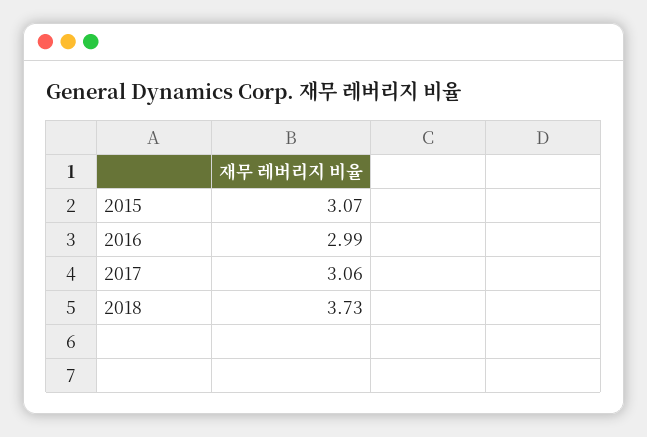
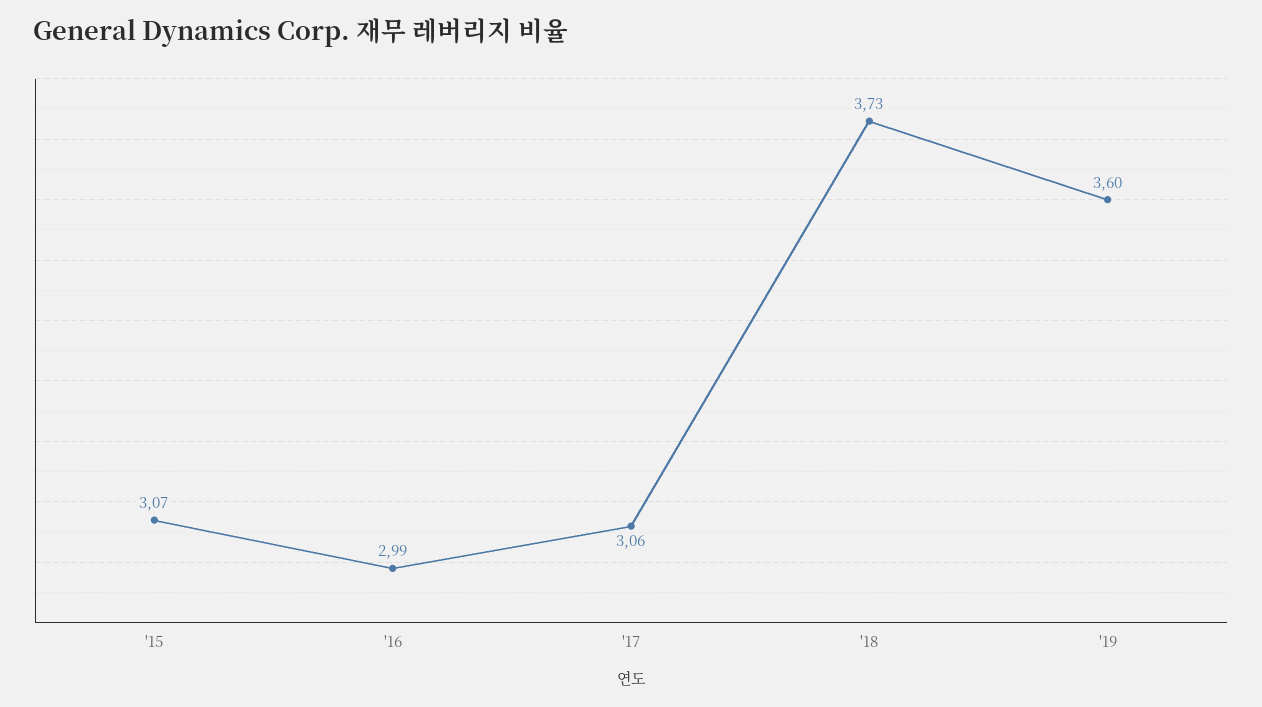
'19: none -> 3.6

